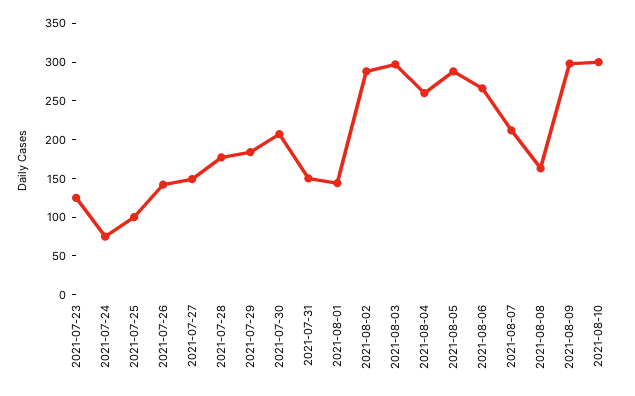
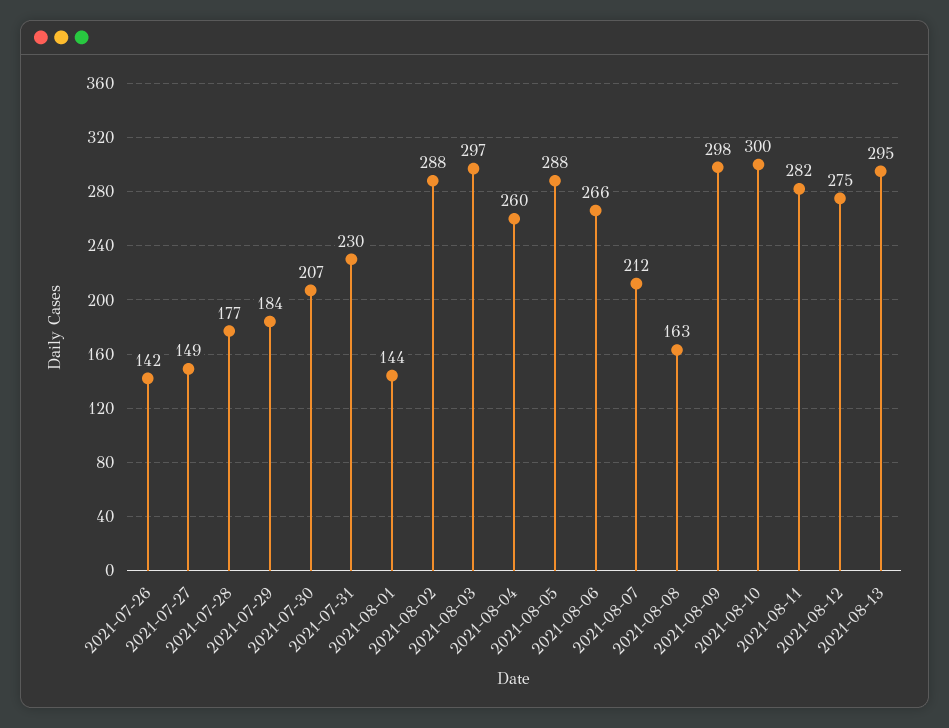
2021-07-23: 125 -> none
2021-07-24: 75 -> none
2021-07-25: 100 -> none
2021-07-31: 150 -> 230
2021-08-11: none -> 282
2021-08-12: none -> 275
2021-08-13: none -> 295

